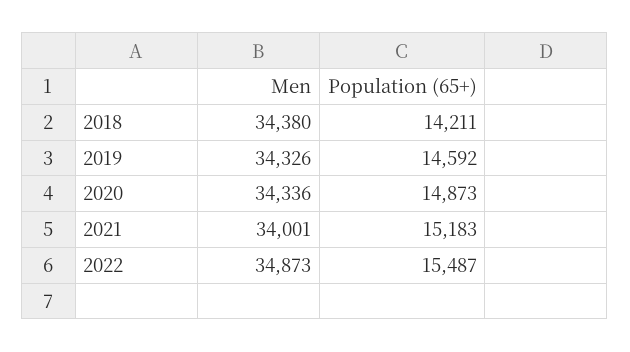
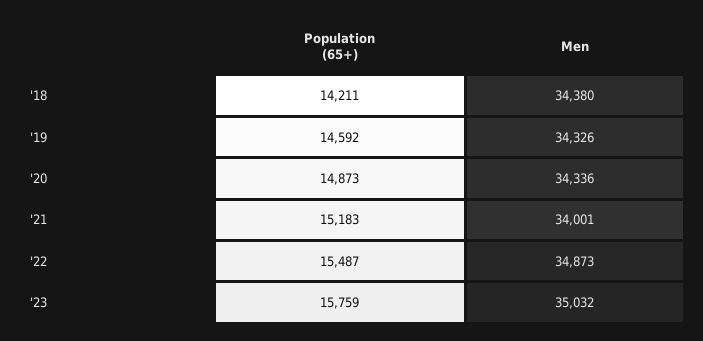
Population (65+), '23: none -> 15759
Men, '23: none -> 35032

